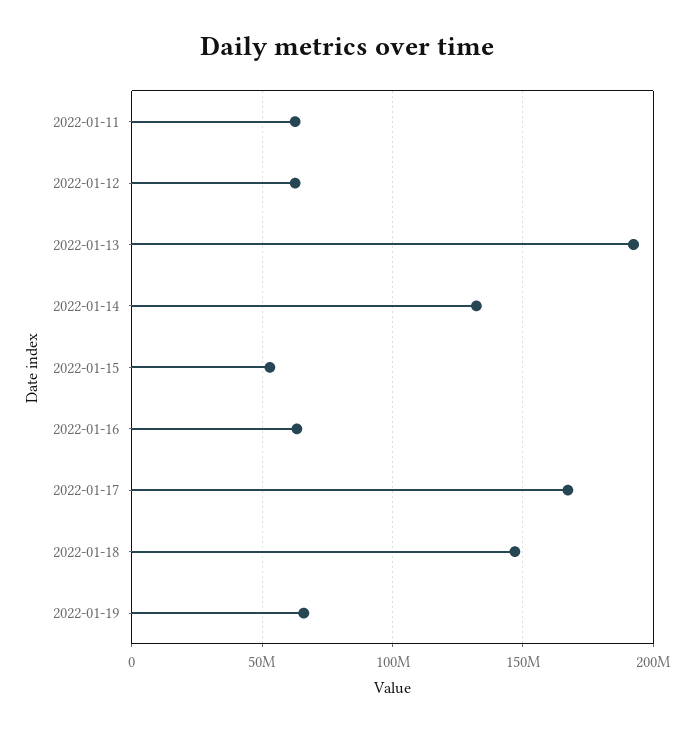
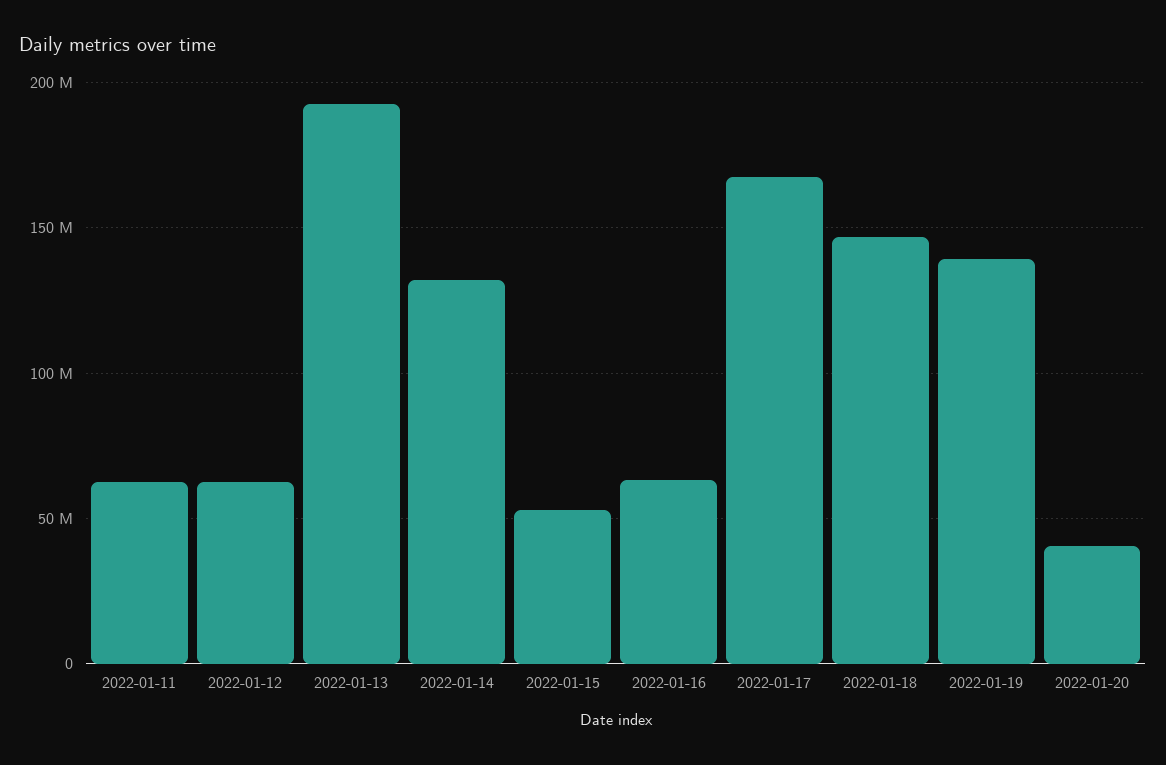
2022-01-19: 65000000 -> 140000000
2022-01-20: none -> 40000000

